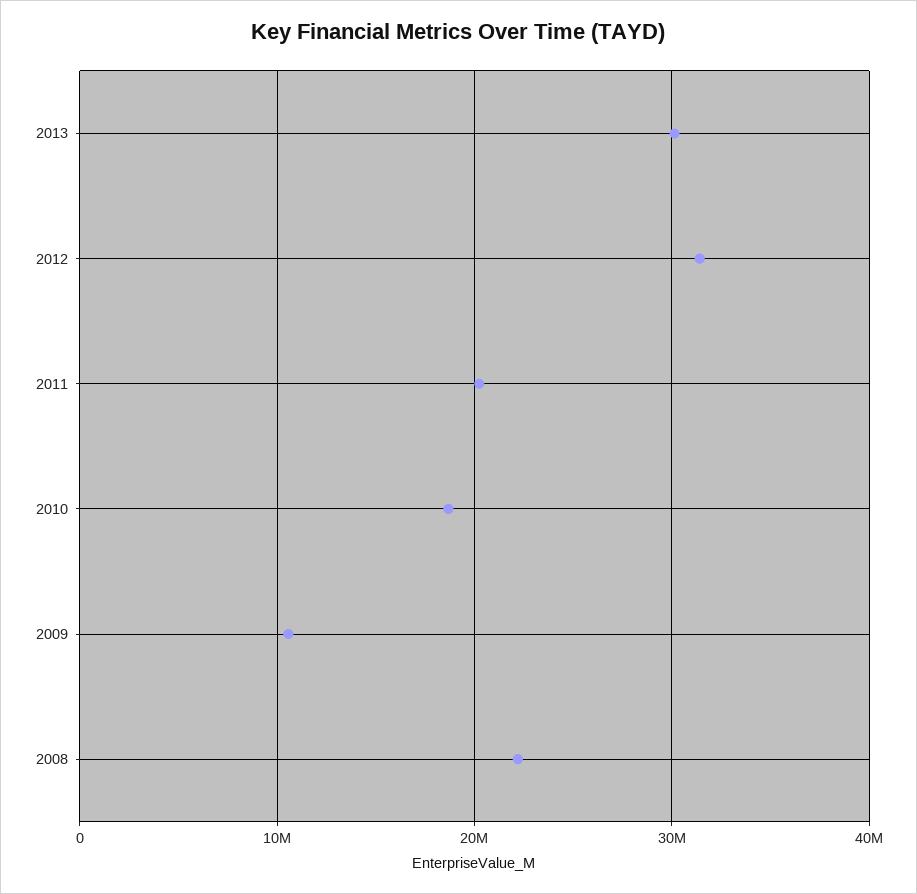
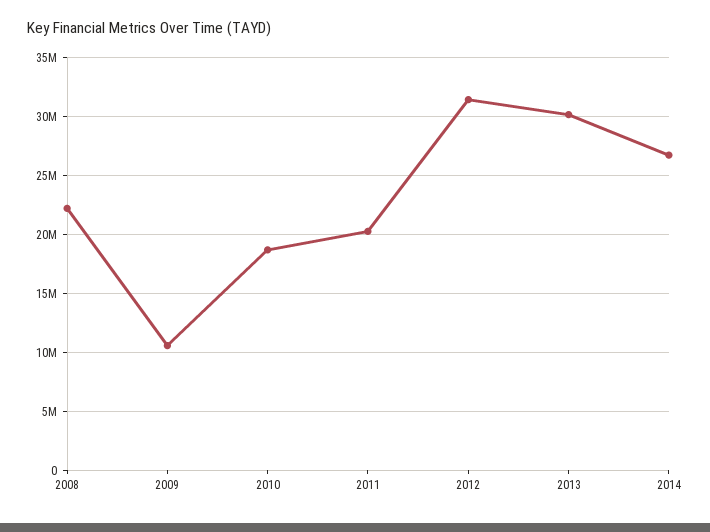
2014: none -> 27000000

